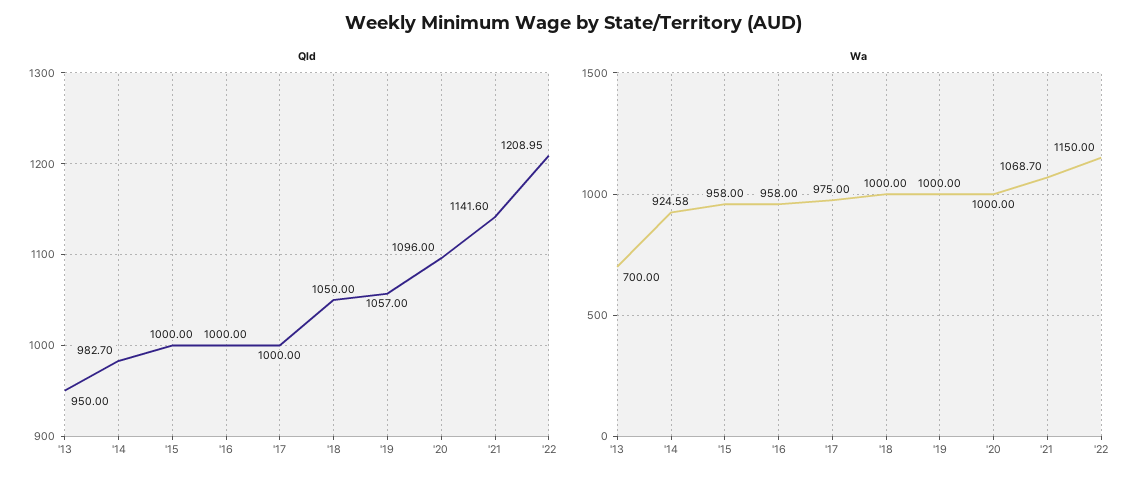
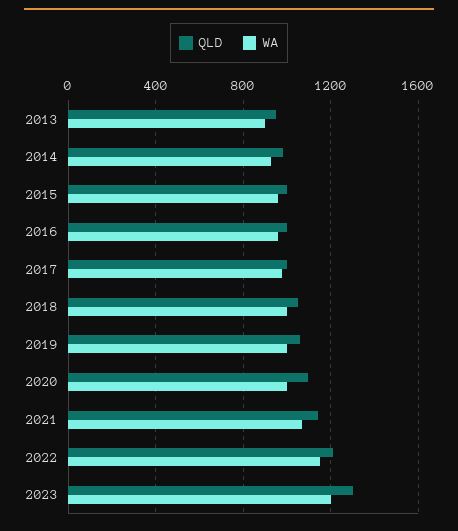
Wa, '13: 700 -> 900
Qld, 2023: none -> 1300
Wa, 2023: none -> 1200

